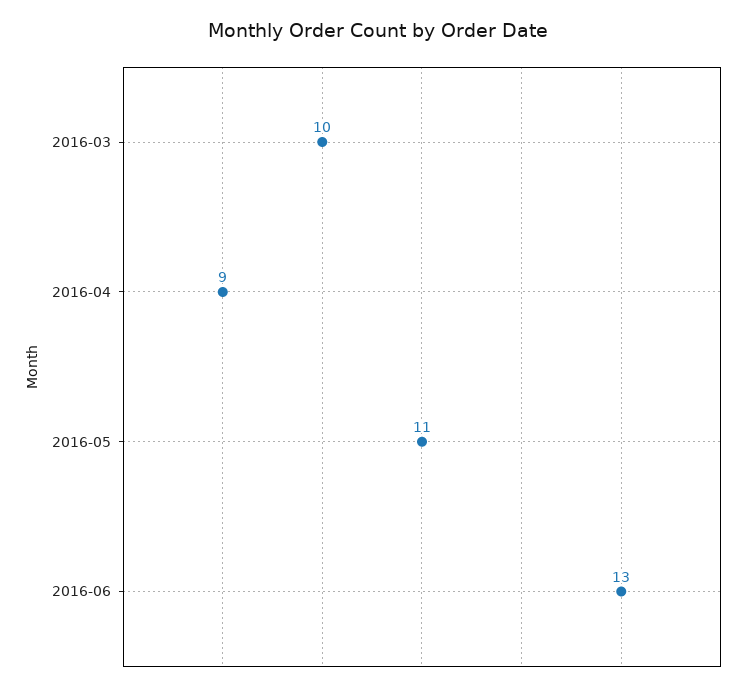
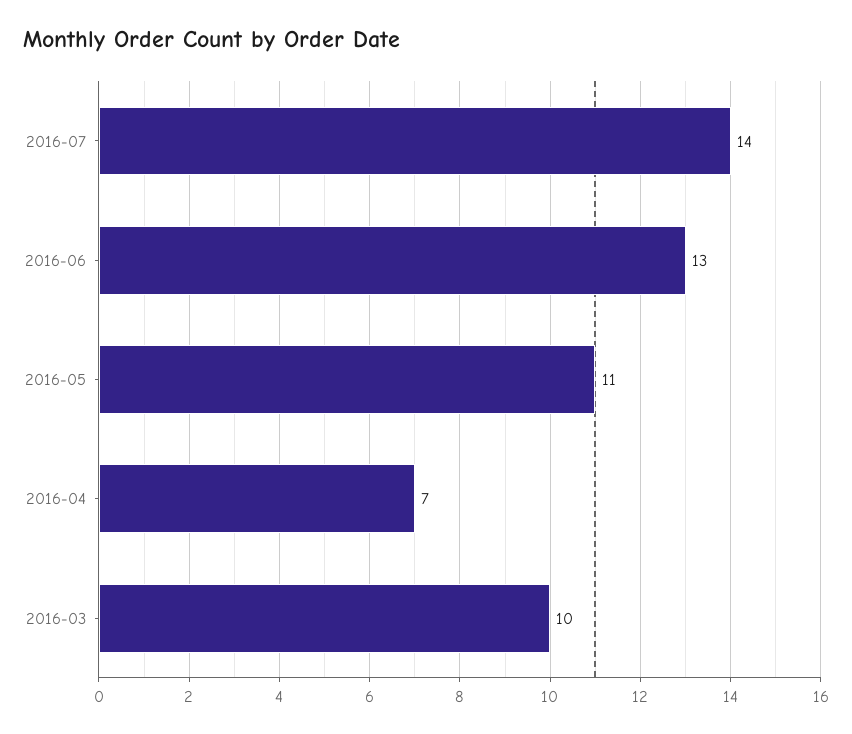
2016-04: 9 -> 7
2016-07: none -> 14

